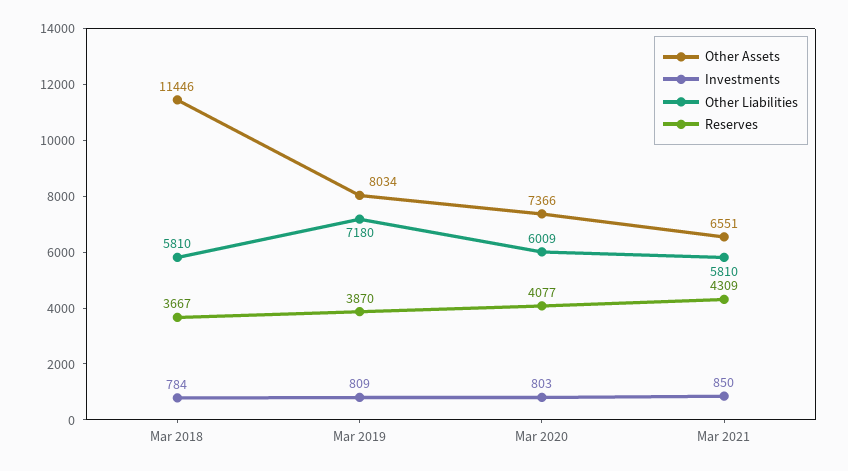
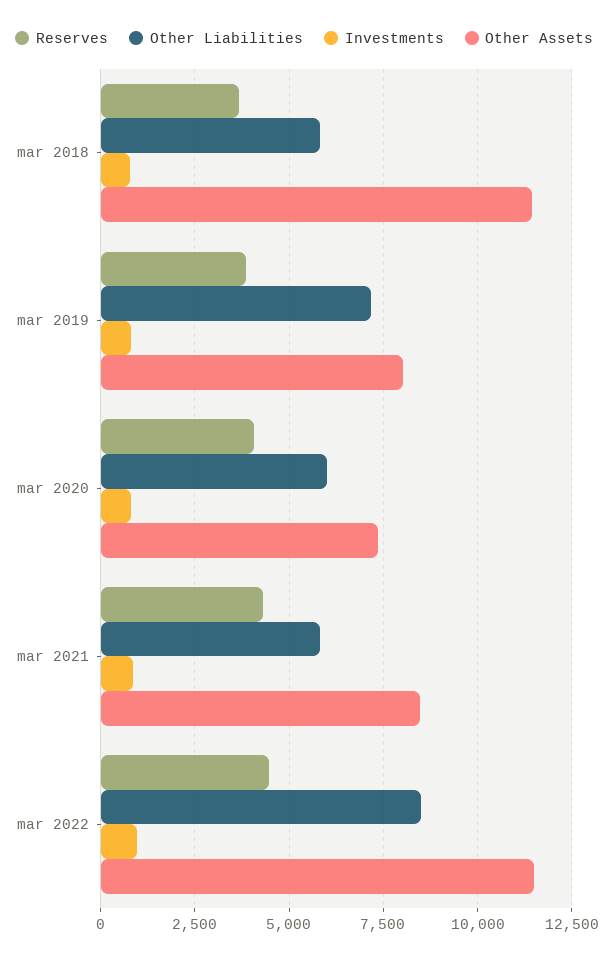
Other Assets, Mar 2021: 6551 -> 8500
Reserves, mar 2022: none -> 4500
Other Liabilities, mar 2022: none -> 8500
Investments, mar 2022: none -> 1000
Other Assets, mar 2022: none -> 11500

